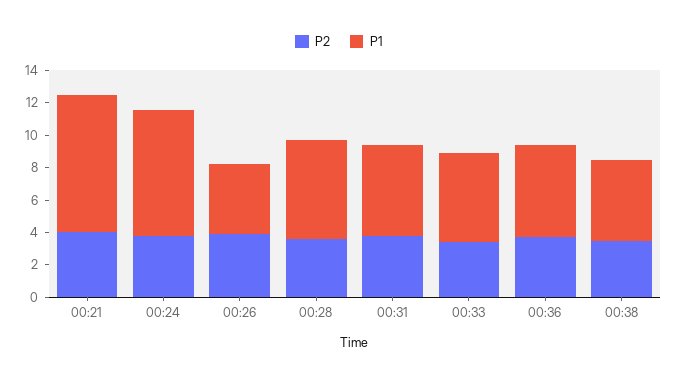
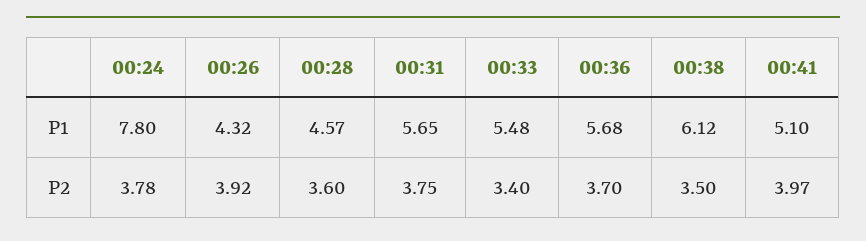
P2, 00:21: 4 -> none
P1, 00:21: 8.5 -> none
P1, 00:28: 6 -> 4.57
P1, 00:38: 5 -> 6.12
P1, 00:41: none -> 5.1
P2, 00:41: none -> 3.97

